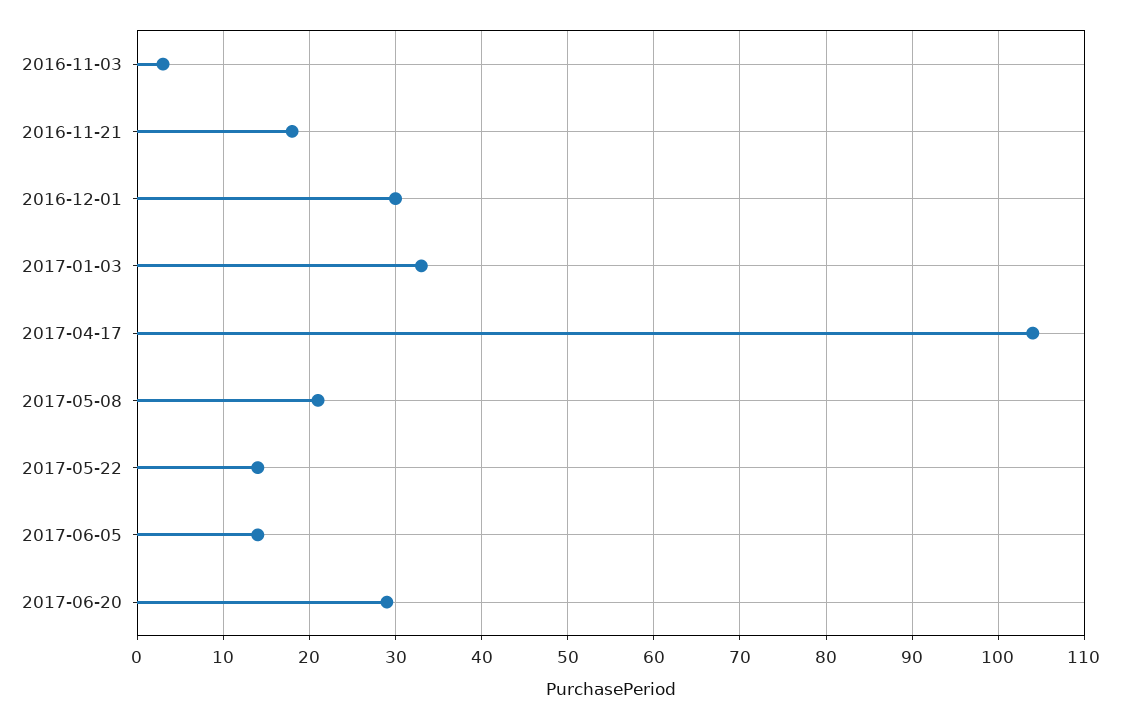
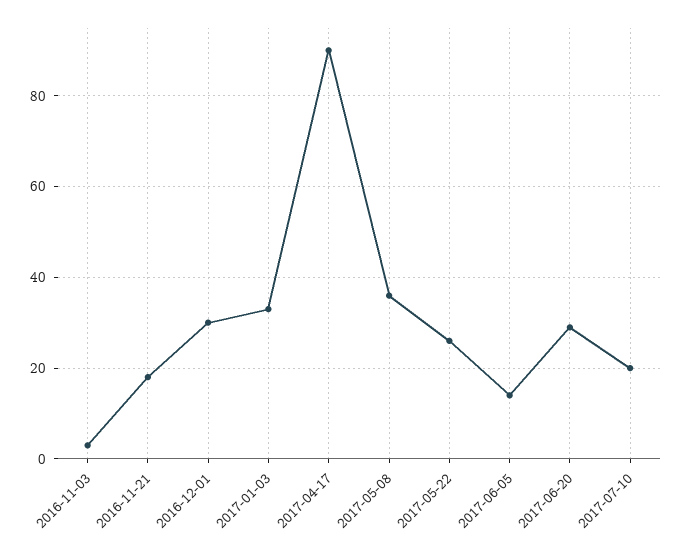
2017-04-17: 104 -> 90
2017-05-08: 21 -> 35
2017-05-22: 14 -> 25
2017-07-10: none -> 20

